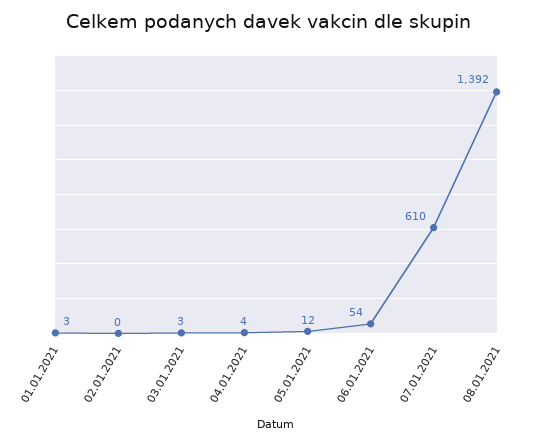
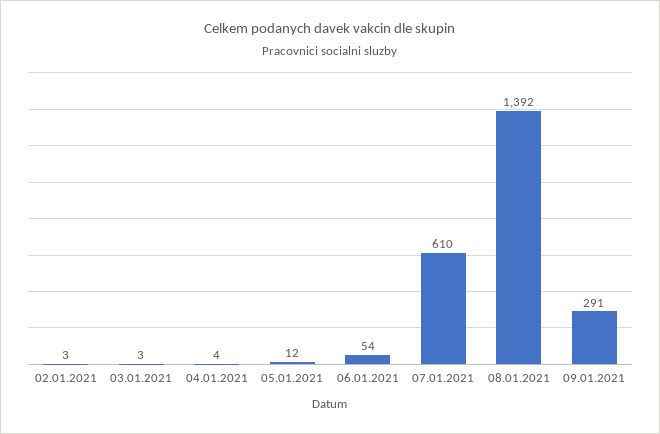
01.01.2021: 3 -> none
02.01.2021: 0 -> 3
09.01.2021: none -> 291

